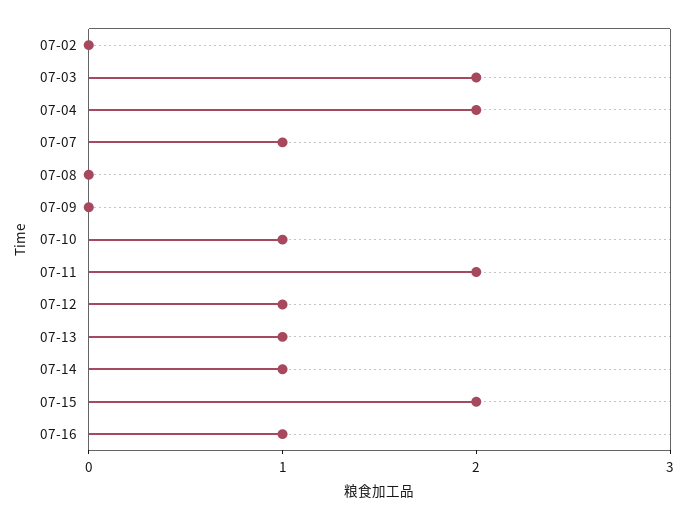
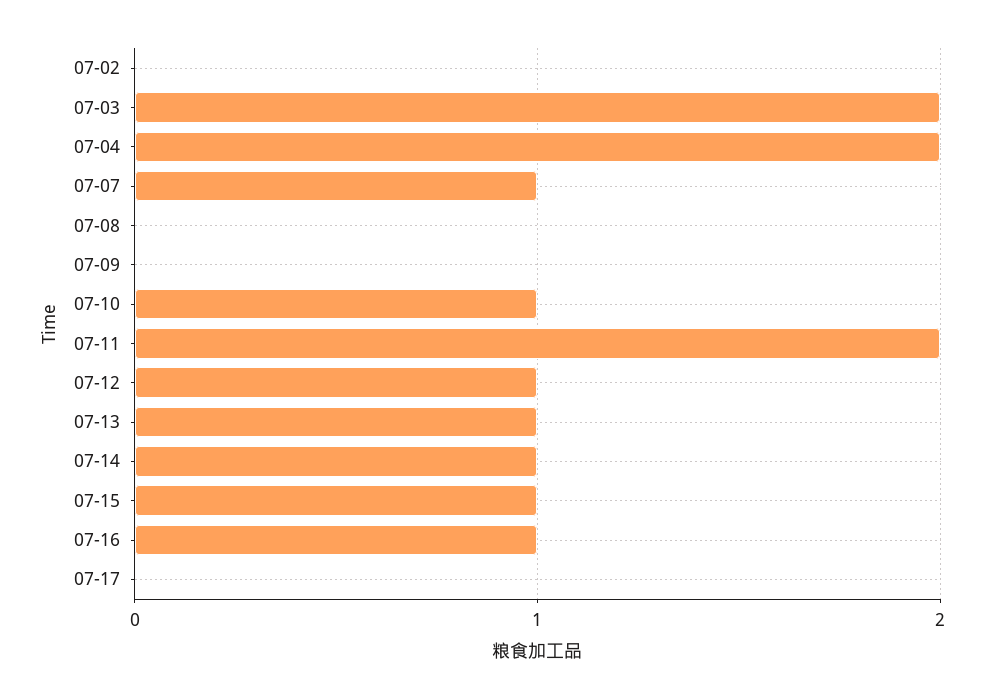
07-15: 2 -> 1
07-17: none -> 0

